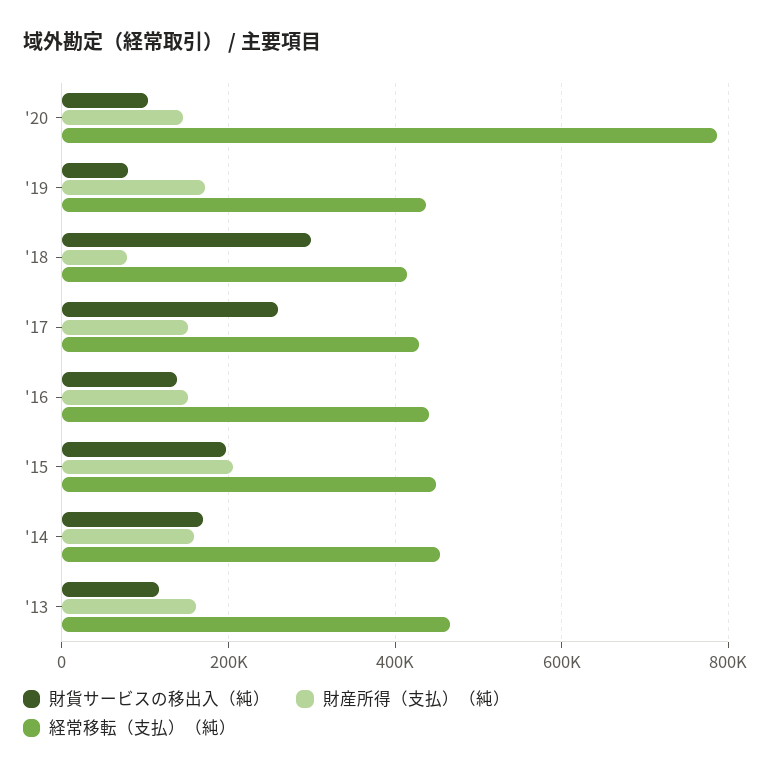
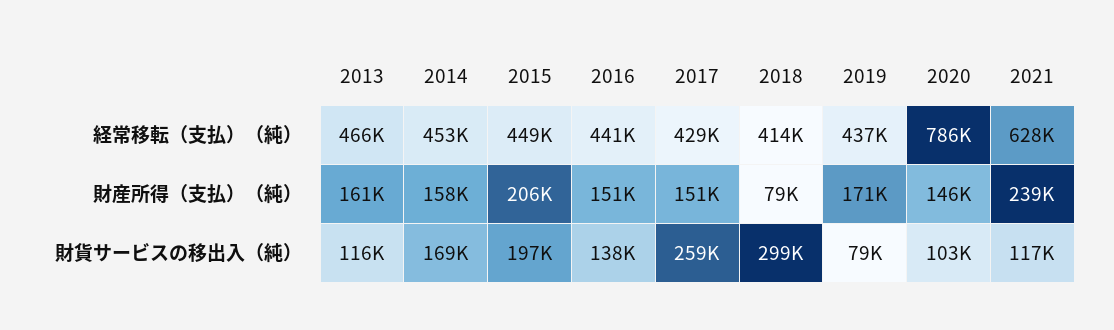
経常移転（支払）（純）, 2021: none -> 628000
財産所得（支払）（純）, 2021: none -> 239000
財貨サービスの移出入（純）, 2021: none -> 117000

